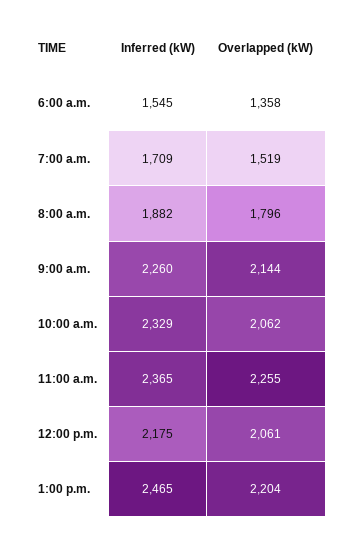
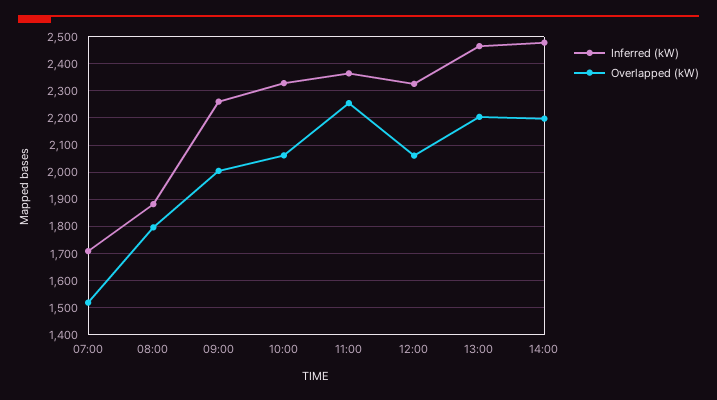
Inferred (kW), 6:00 a.m.: 1545 -> none
Overlapped (kW), 6:00 a.m.: 1358 -> none
Overlapped (kW), 9:00 a.m.: 2144 -> 2000
Inferred (kW), 12:00 p.m.: 2175 -> 2325
Inferred (kW), 14:00: none -> 2475
Overlapped (kW), 14:00: none -> 2200

